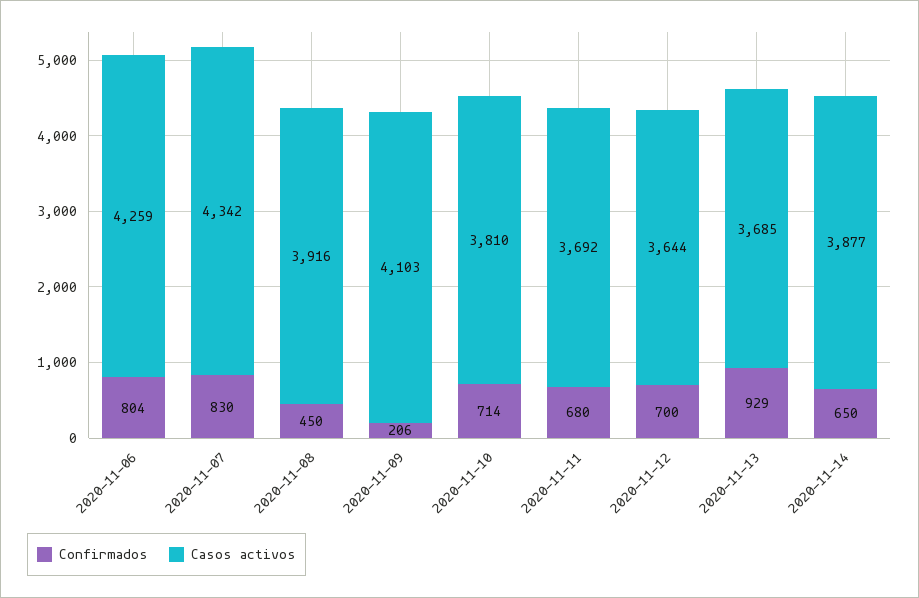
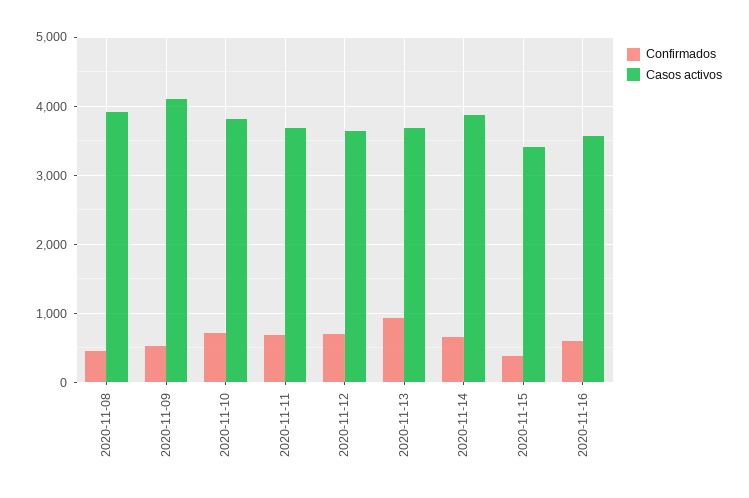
Confirmados, 2020-11-06: 804 -> none
Casos activos, 2020-11-06: 4259 -> none
Confirmados, 2020-11-07: 830 -> none
Casos activos, 2020-11-07: 4342 -> none
Confirmados, 2020-11-09: 206 -> 500
Confirmados, 2020-11-15: none -> 400
Casos activos, 2020-11-15: none -> 3400
Confirmados, 2020-11-16: none -> 600
Casos activos, 2020-11-16: none -> 3600

